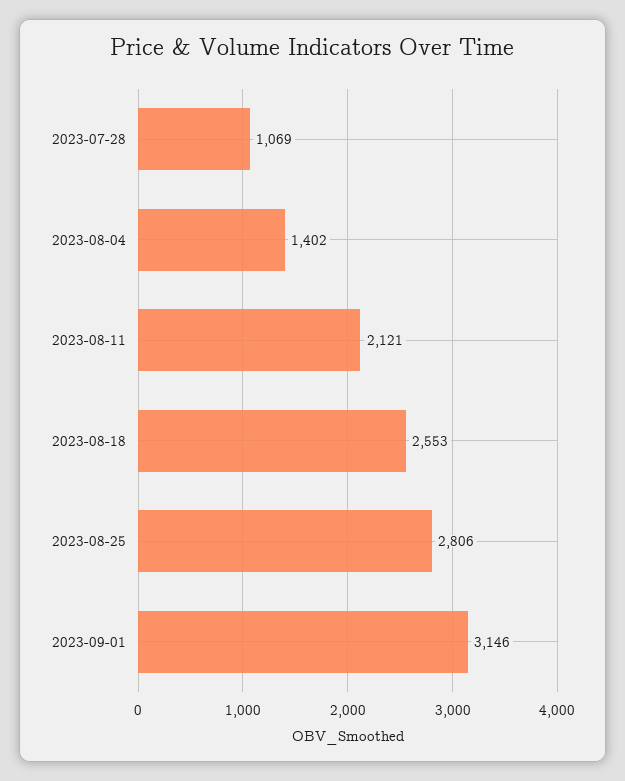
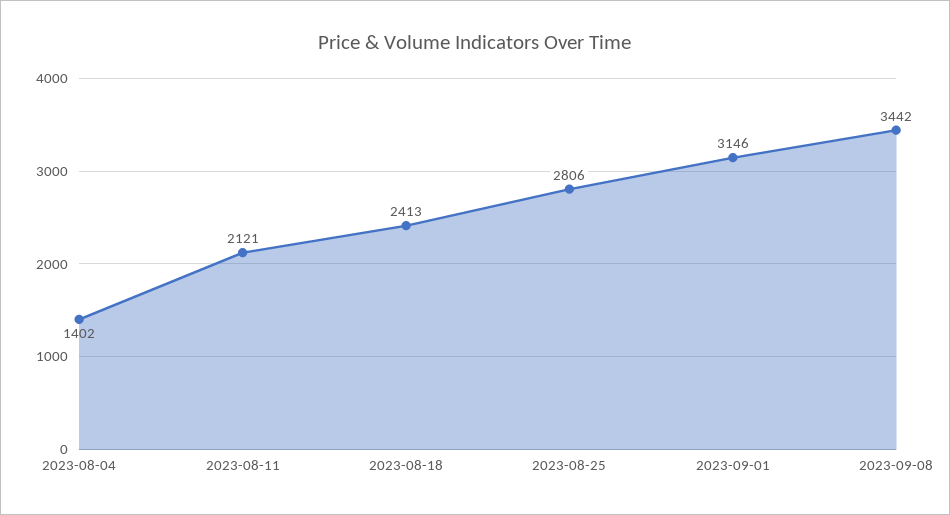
2023-07-28: 1069 -> none
2023-08-18: 2553 -> 2413
2023-09-08: none -> 3442

